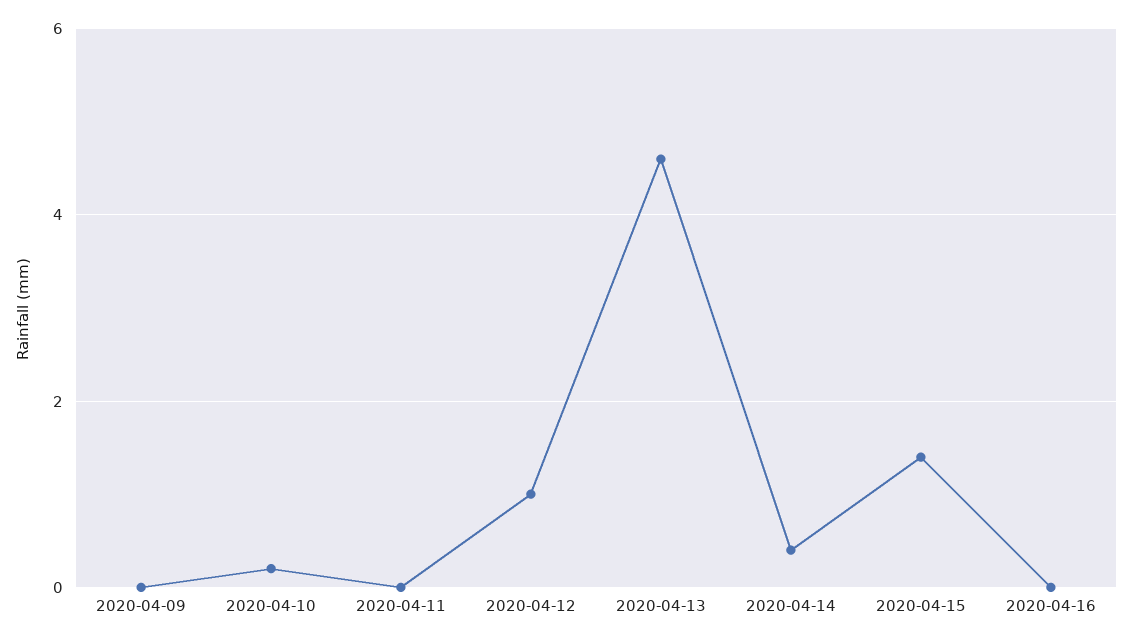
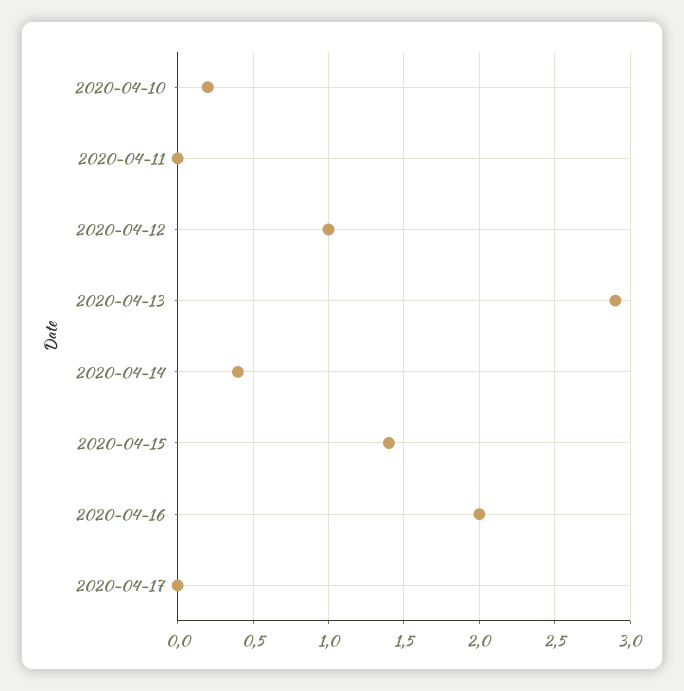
2020-04-09: 0 -> none
2020-04-13: 4.5 -> 2.9
2020-04-16: 0 -> 2
2020-04-17: none -> 0

